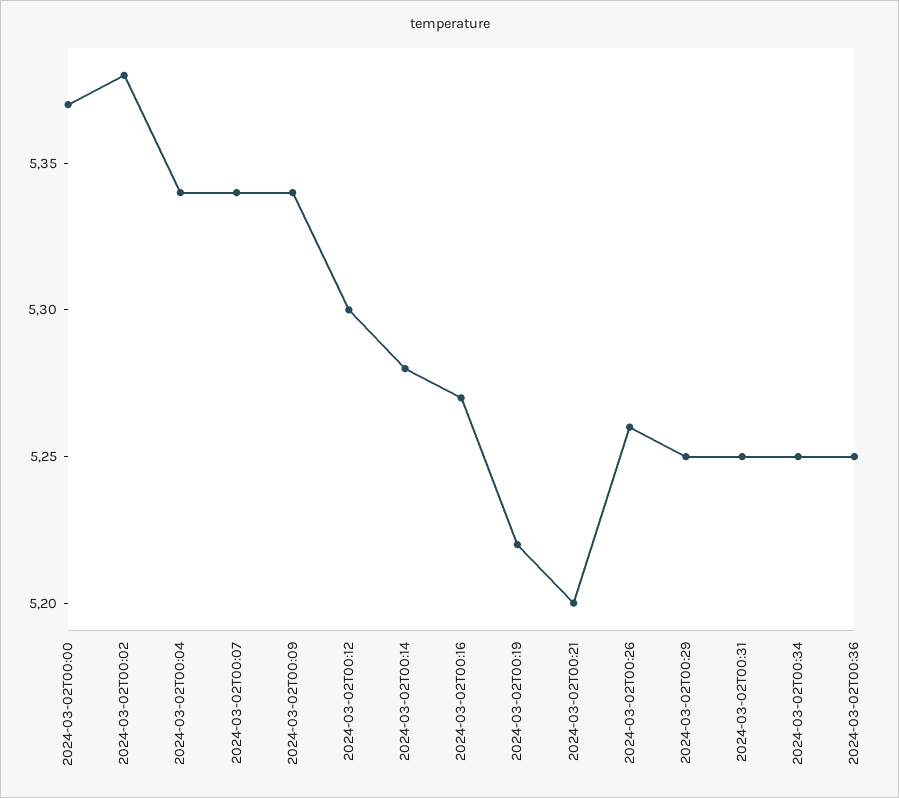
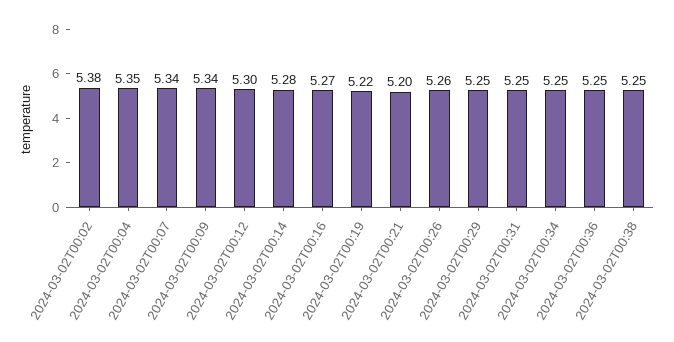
2024-03-02T00:00: 5.37 -> none
2024-03-02T00:04: 5.34 -> 5.35
2024-03-02T00:38: none -> 5.25

